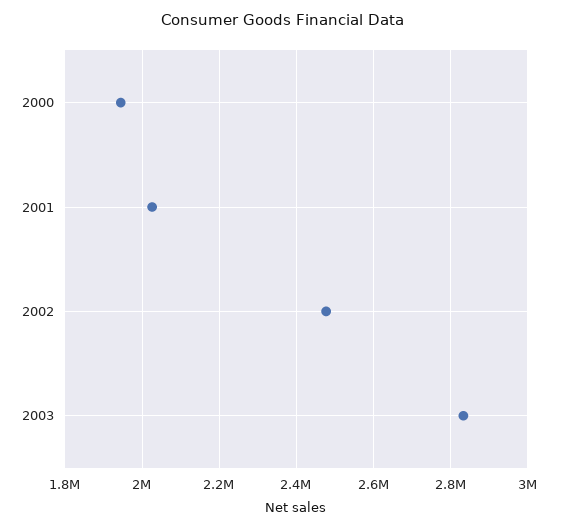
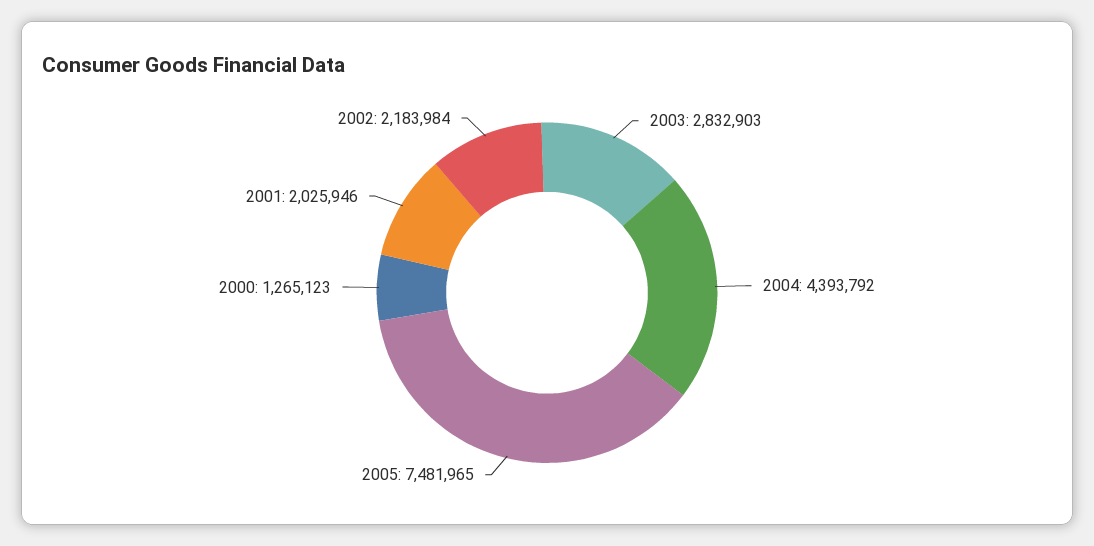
2000: 1940000 -> 1265123
2002: 2480000 -> 2183984
2004: none -> 4393792
2005: none -> 7481965

